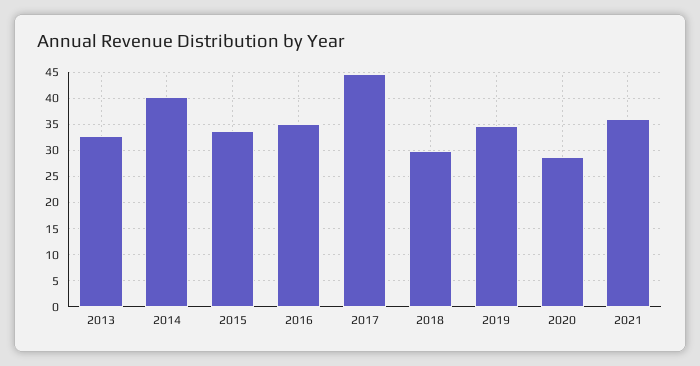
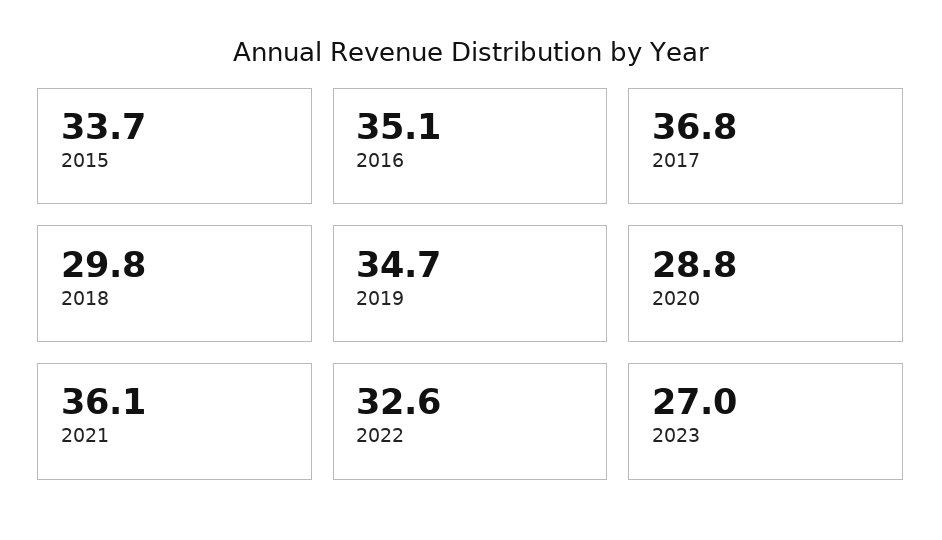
2013: 32.5 -> none
2014: 40 -> none
2017: 45 -> 36.8
2022: none -> 32.6
2023: none -> 27

